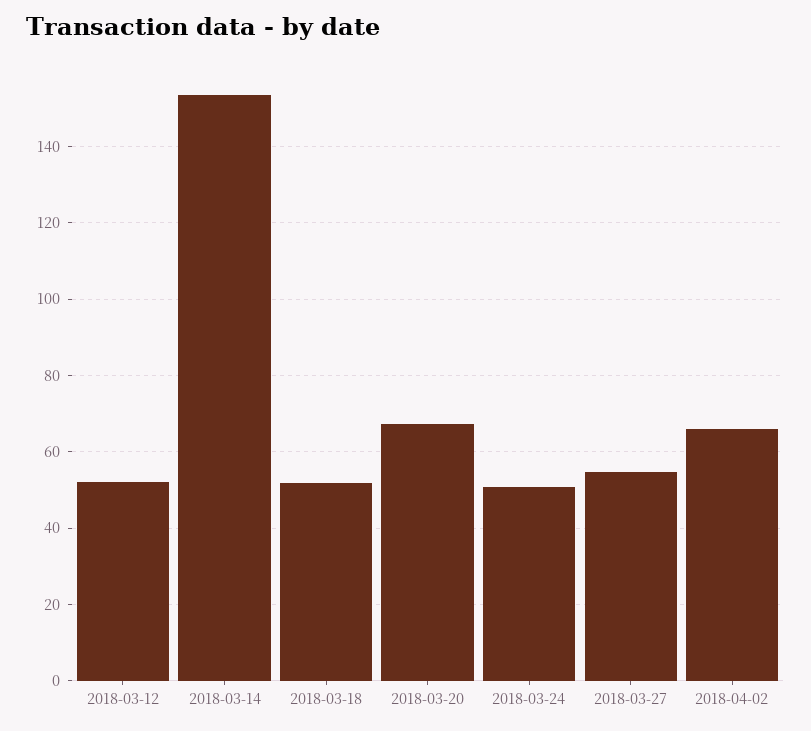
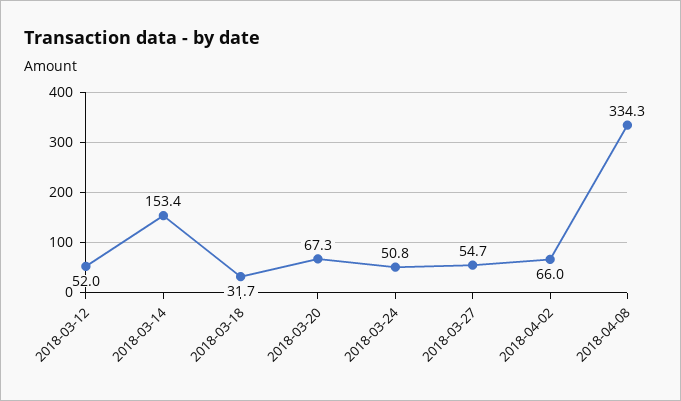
2018-03-18: 52 -> 31.7
2018-04-08: none -> 334.3

